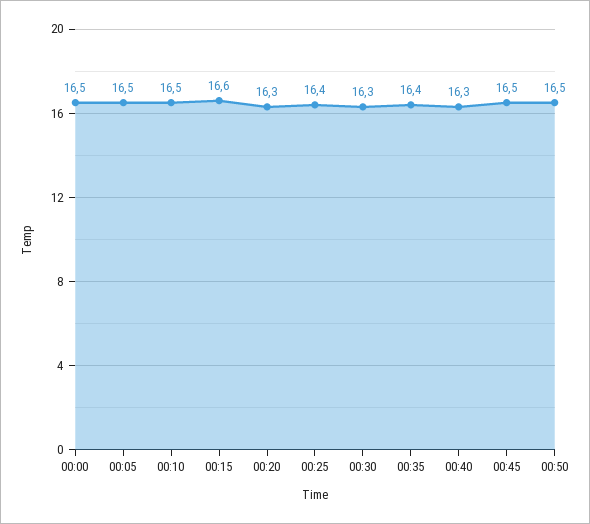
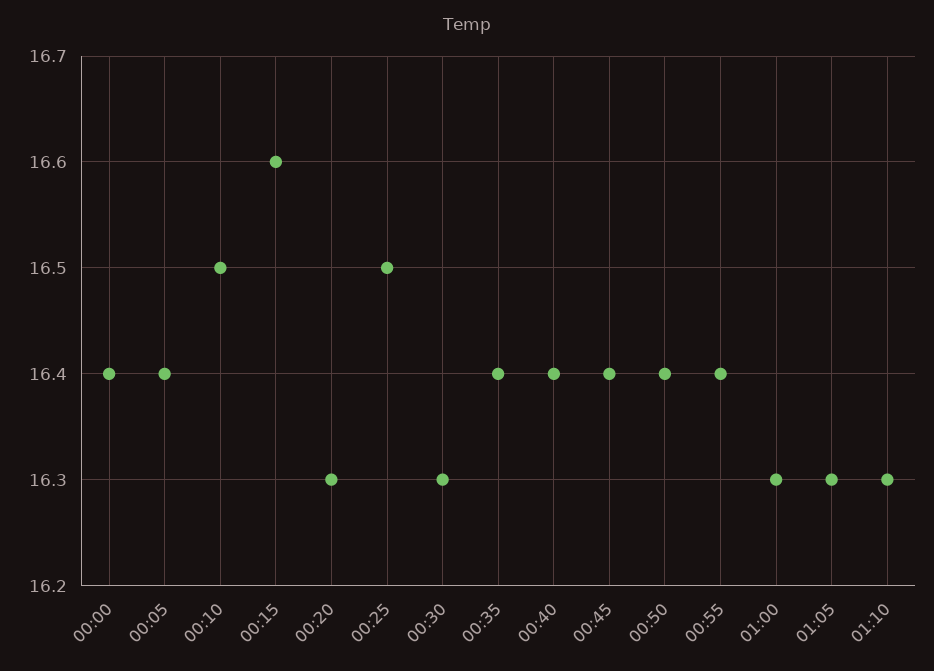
00:00: 16.5 -> 16.4
00:05: 16.5 -> 16.4
00:25: 16.4 -> 16.5
00:40: 16.3 -> 16.4
00:45: 16.5 -> 16.4
00:50: 16.5 -> 16.4
00:55: none -> 16.4
01:00: none -> 16.3
01:05: none -> 16.3
01:10: none -> 16.3

